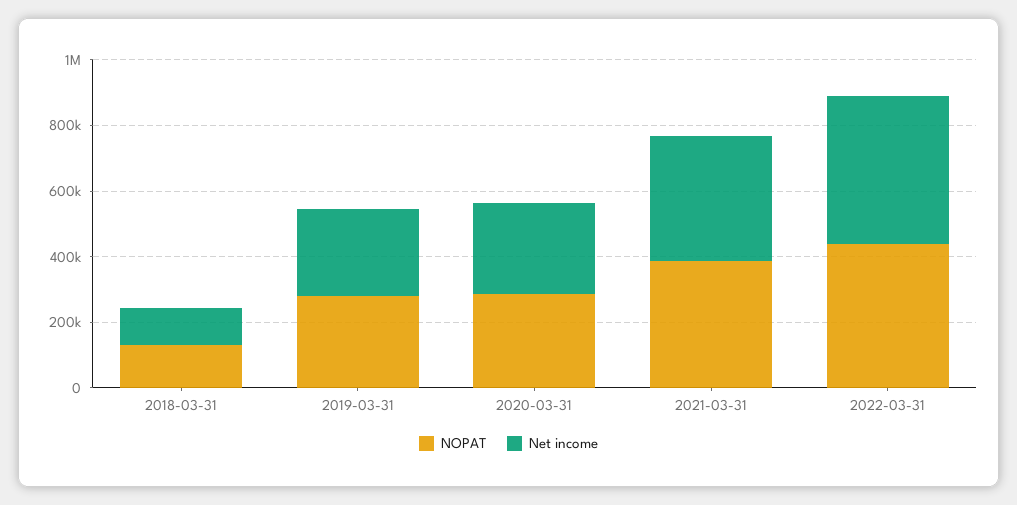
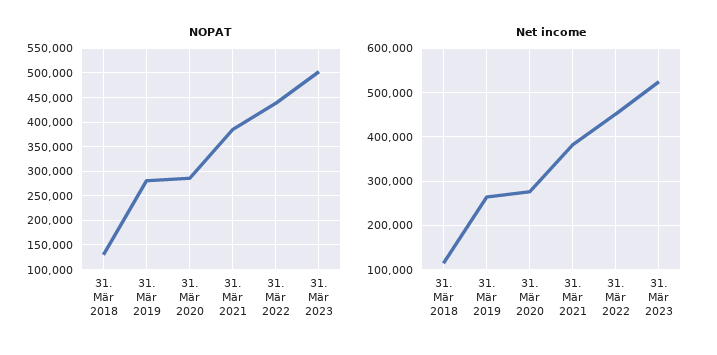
NOPAT, 31. Mär 2023: none -> 500000
Net income, 31. Mär 2023: none -> 520000

